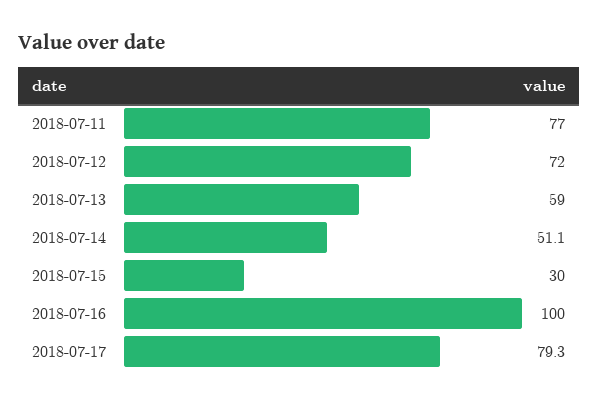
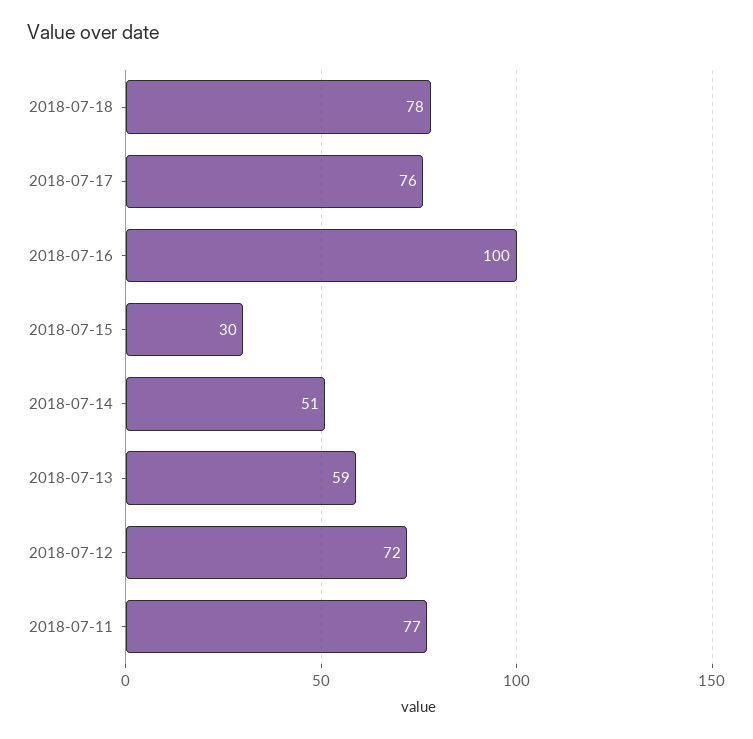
2018-07-17: 79.3 -> 76
2018-07-18: none -> 78

